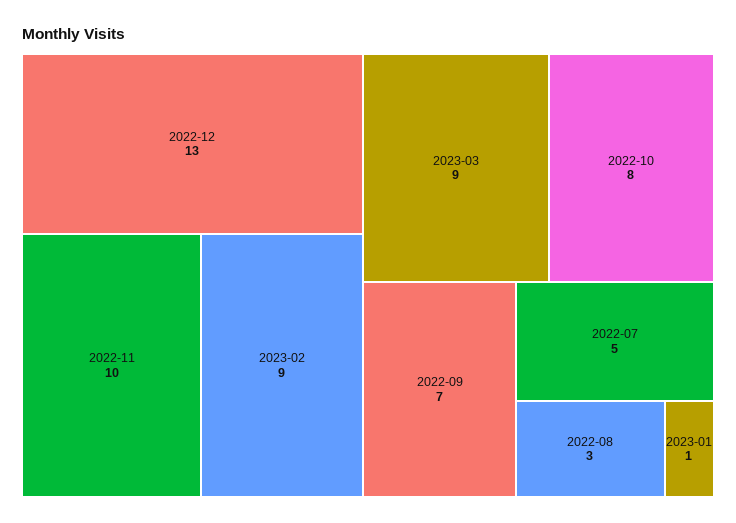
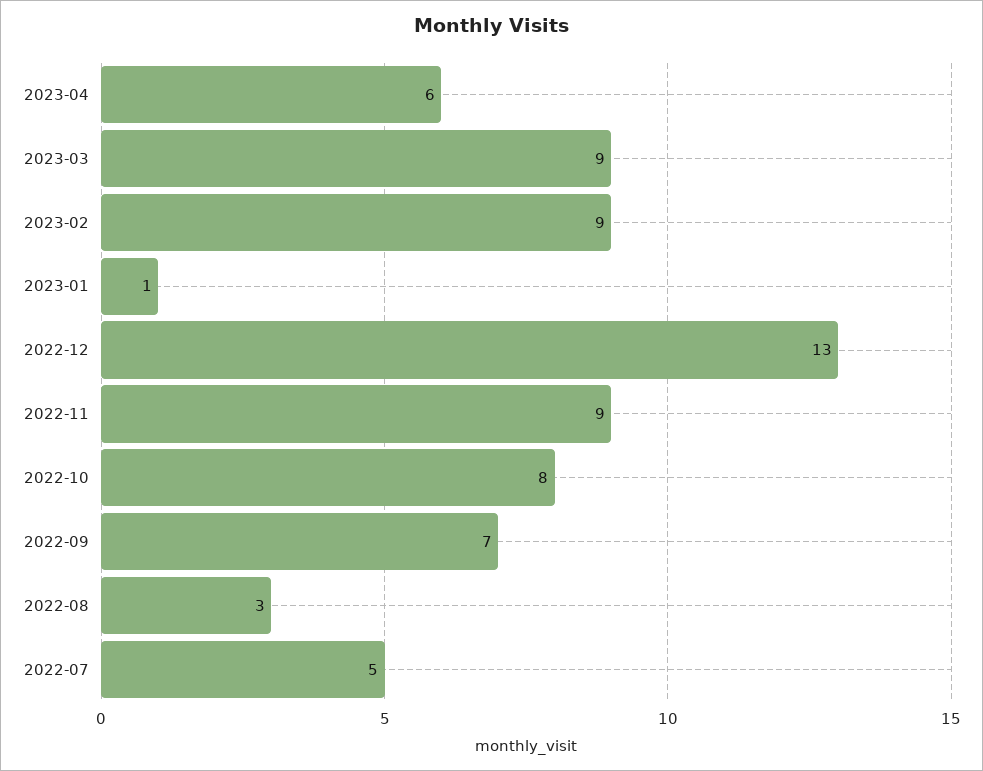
2022-11: 10 -> 9
2023-04: none -> 6

